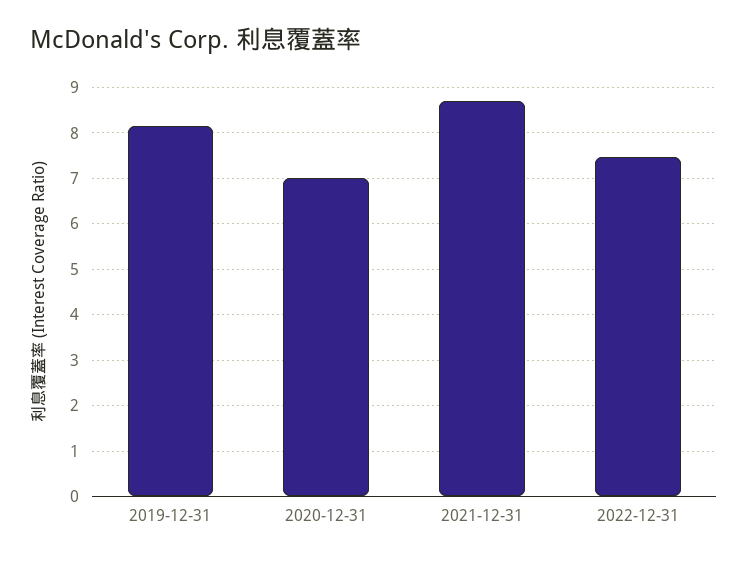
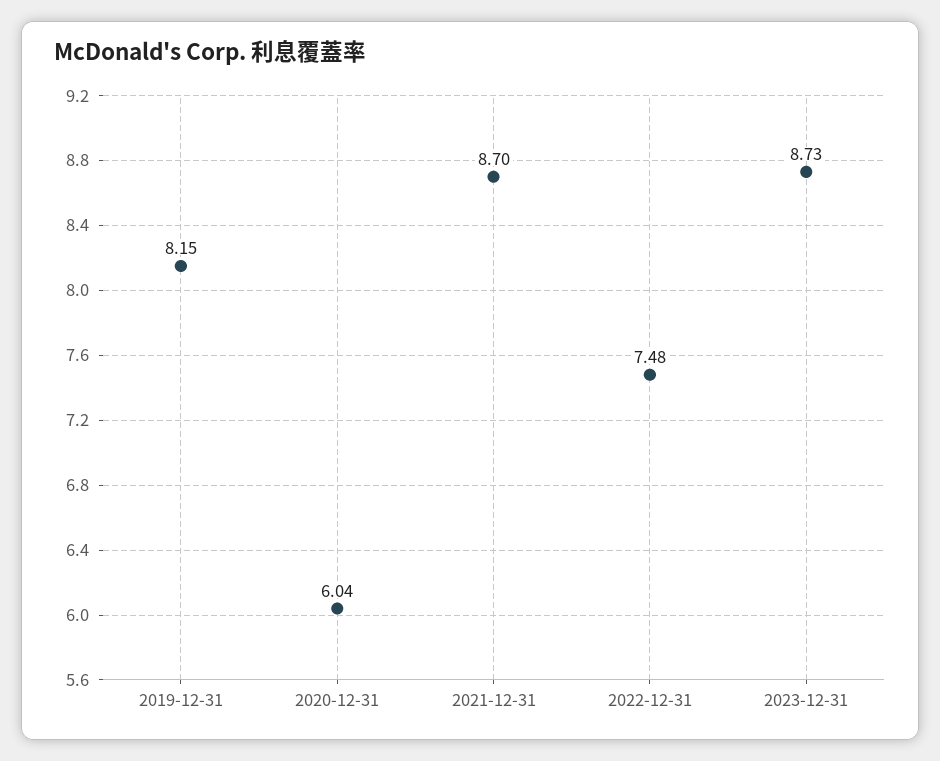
2020-12-31: 7 -> 6.04
2023-12-31: none -> 8.73

